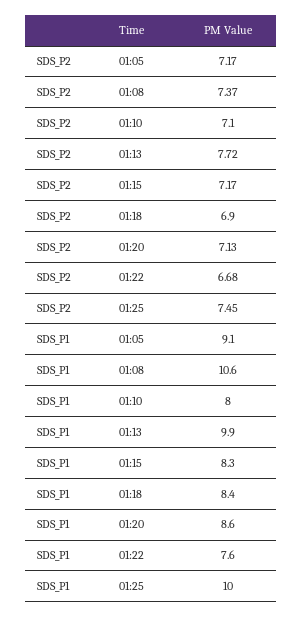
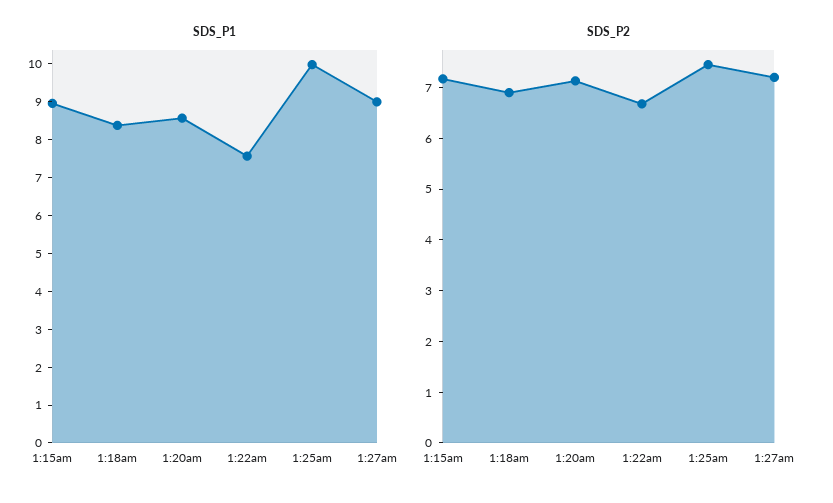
SDS_P2, 01:05: 7.17 -> none
SDS_P2, 01:08: 7.37 -> none
SDS_P2, 01:10: 7.1 -> none
SDS_P2, 01:13: 7.72 -> none
SDS_P1, 01:05: 9.1 -> none
SDS_P1, 01:08: 10.6 -> none
SDS_P1, 01:10: 8 -> none
SDS_P1, 01:13: 9.9 -> none
SDS_P1, 01:15: 8.3 -> 9
SDS_P1, 1:27am: none -> 9
SDS_P2, 1:27am: none -> 7.2

